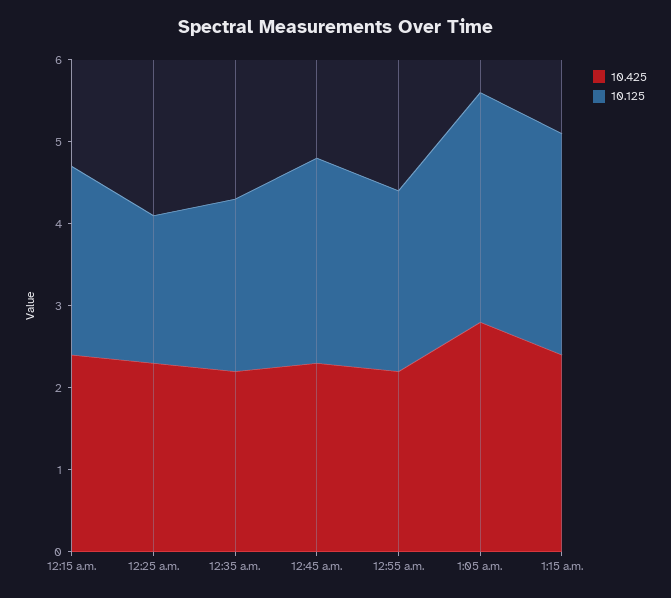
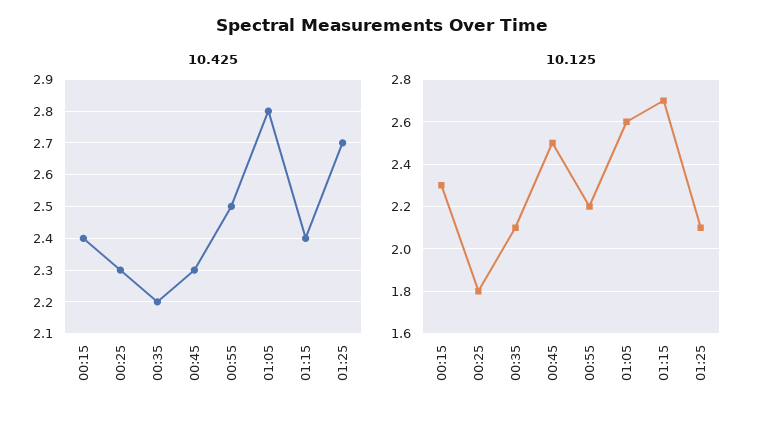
10.425, 12:55 a.m.: 2.2 -> 2.5
10.125, 1:05 a.m.: 2.8 -> 2.6
10.425, 01:25: none -> 2.7
10.125, 01:25: none -> 2.1

